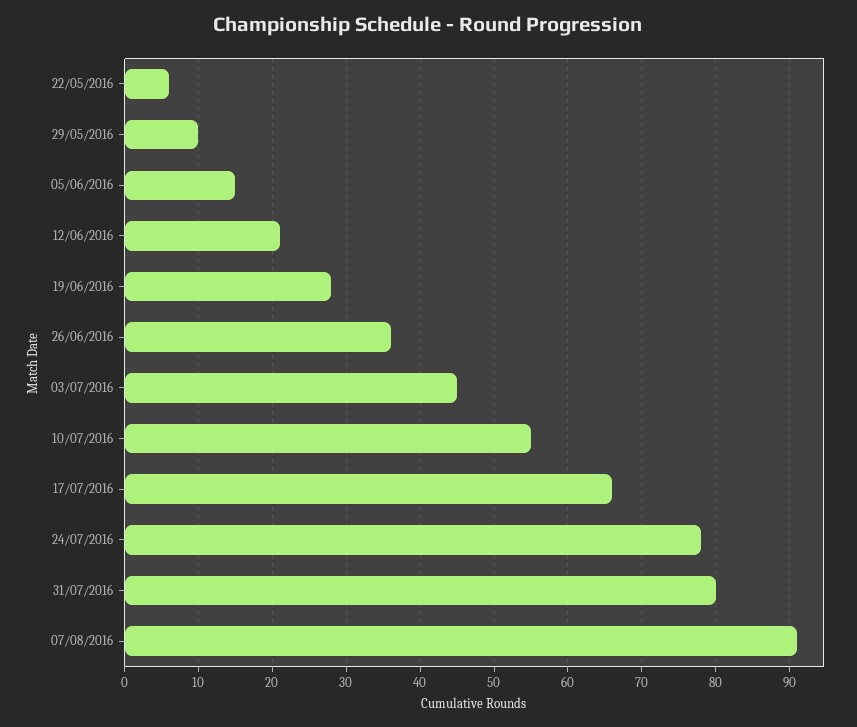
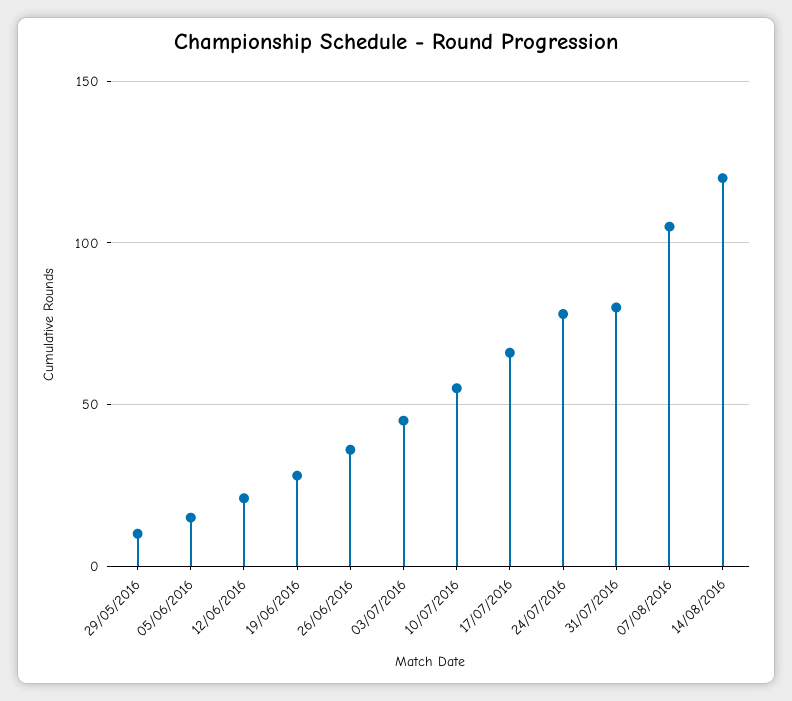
22/05/2016: 6 -> none
07/08/2016: 91 -> 105
14/08/2016: none -> 120

